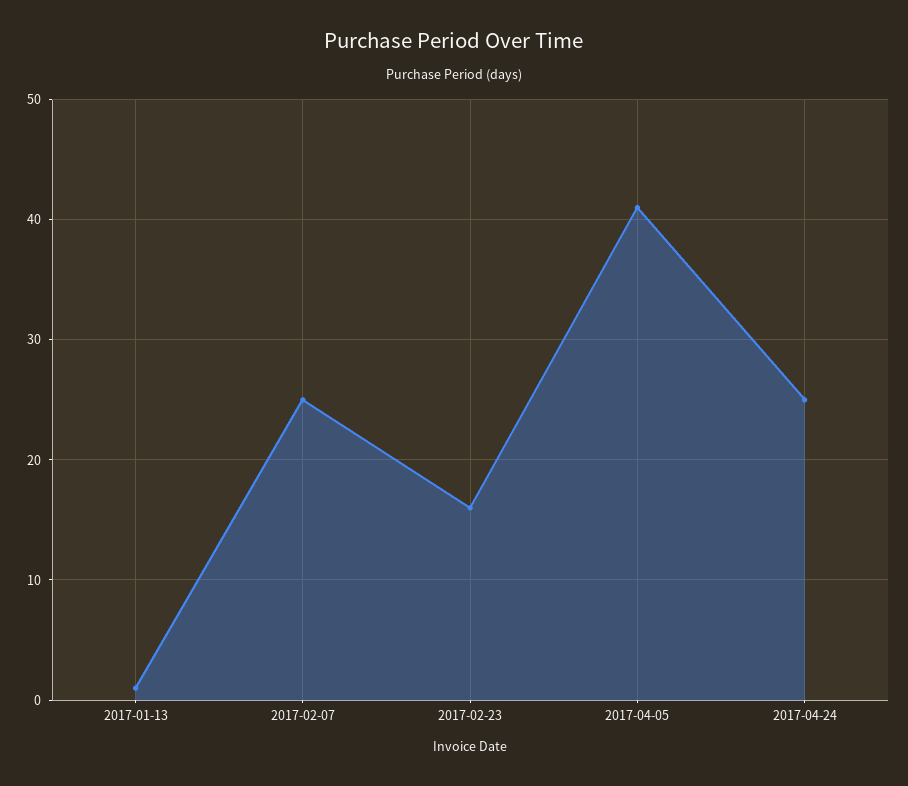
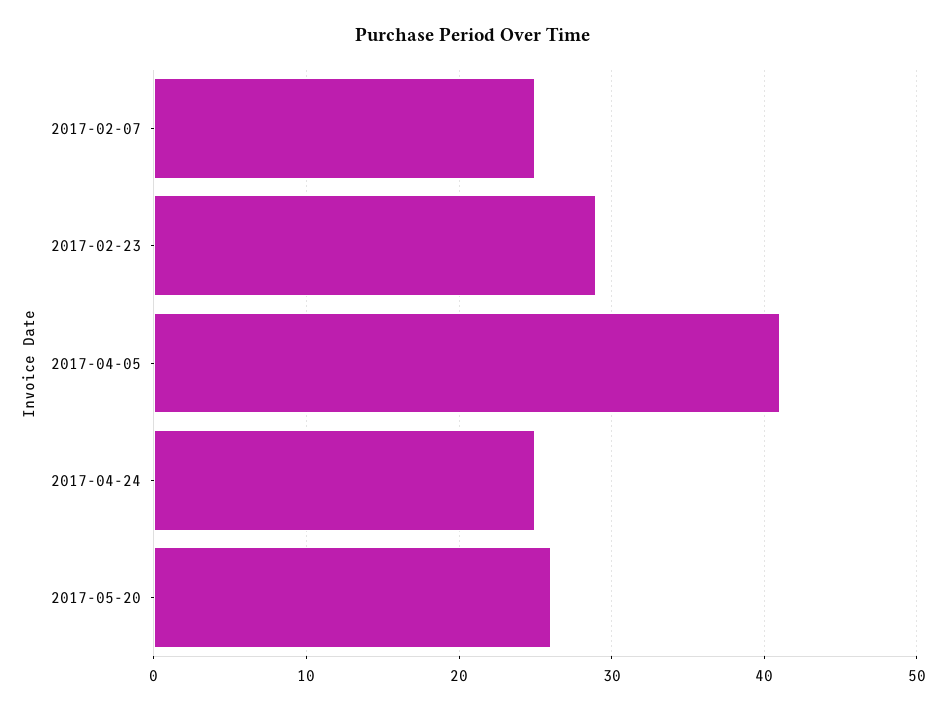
2017-01-13: 1 -> none
2017-02-23: 16 -> 29
2017-05-20: none -> 26

